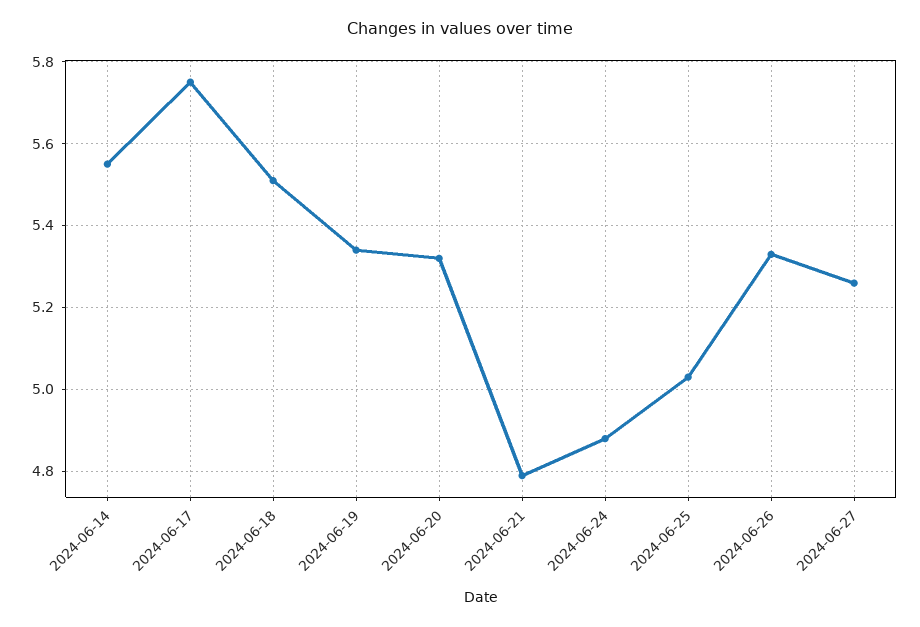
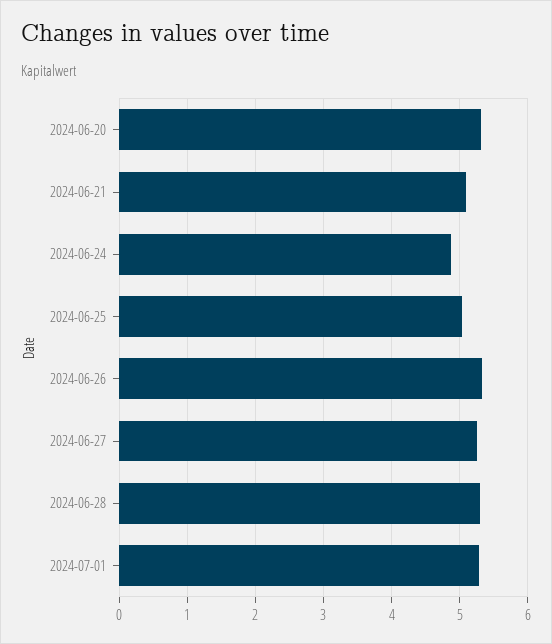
2024-06-14: 5.55 -> none
2024-06-17: 5.75 -> none
2024-06-18: 5.5 -> none
2024-06-19: 5.35 -> none
2024-06-21: 4.8 -> 5.1
2024-06-28: none -> 5.3
2024-07-01: none -> 5.3

